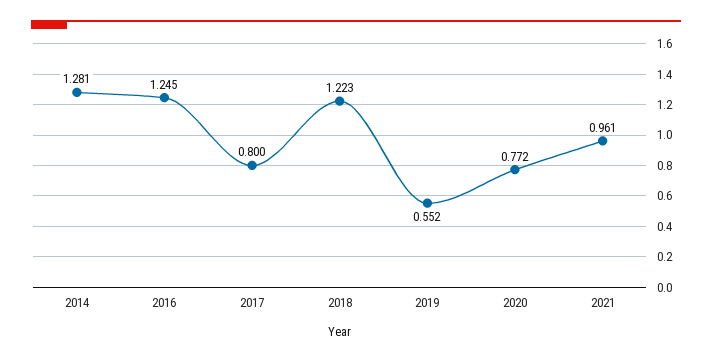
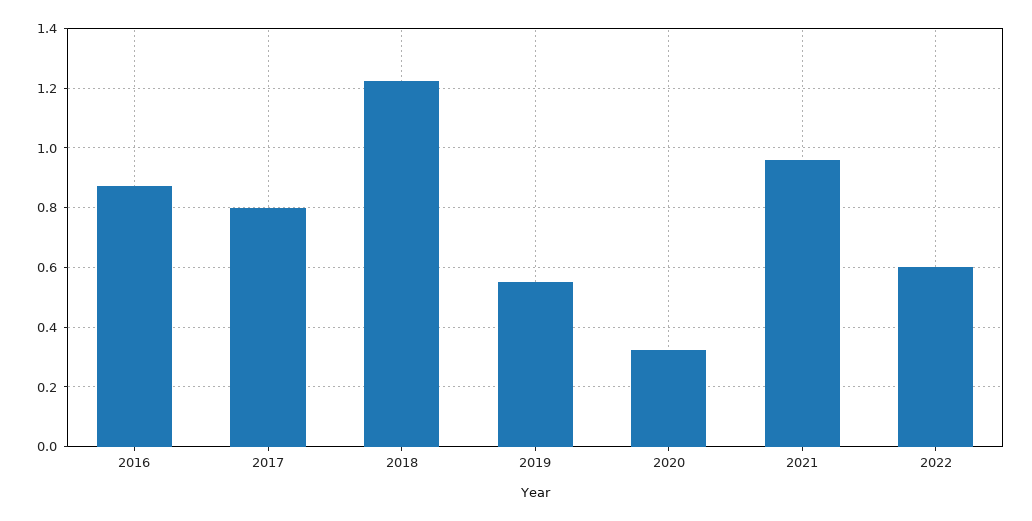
2014: 1.281 -> none
2016: 1.245 -> 0.875
2020: 0.772 -> 0.325
2022: none -> 0.6

